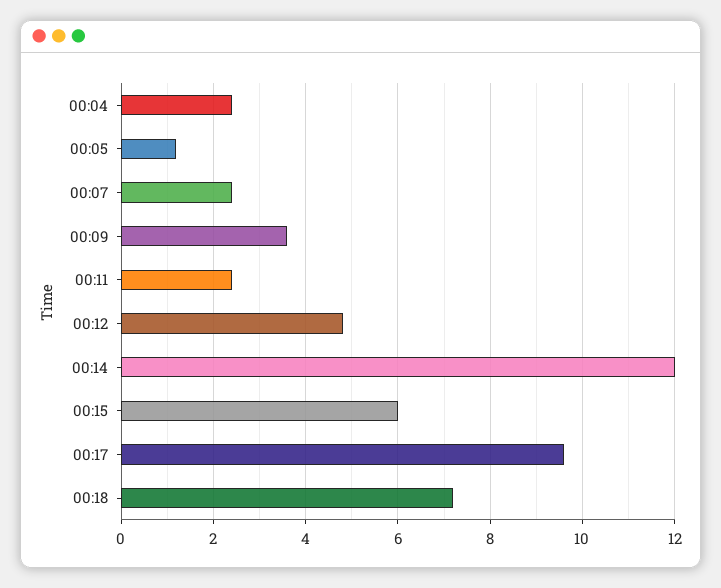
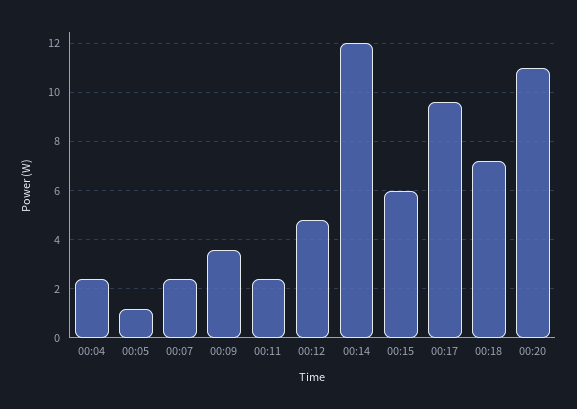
00:20: none -> 11

